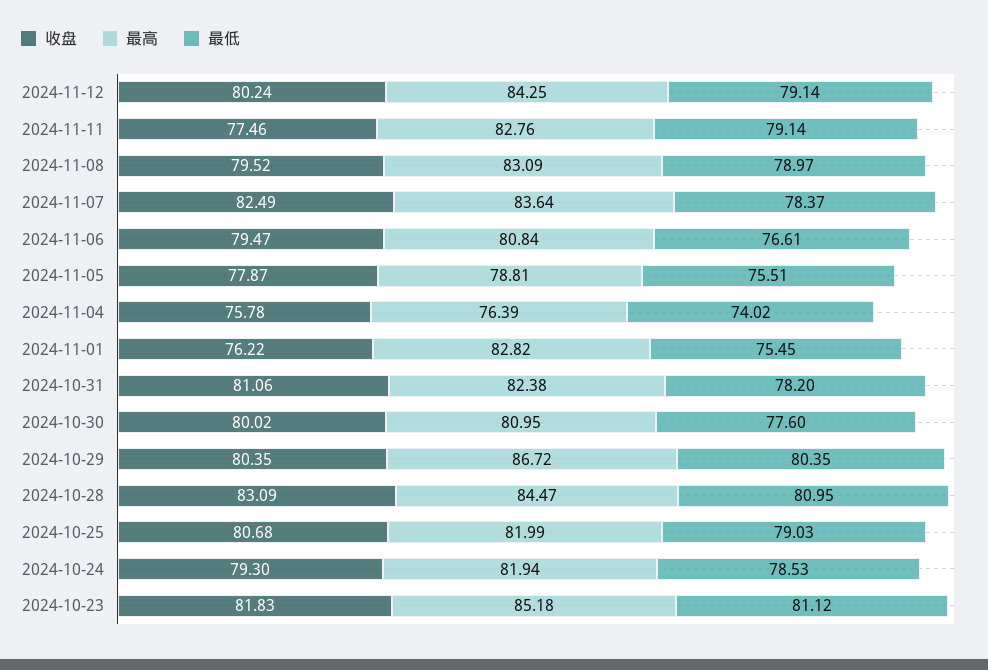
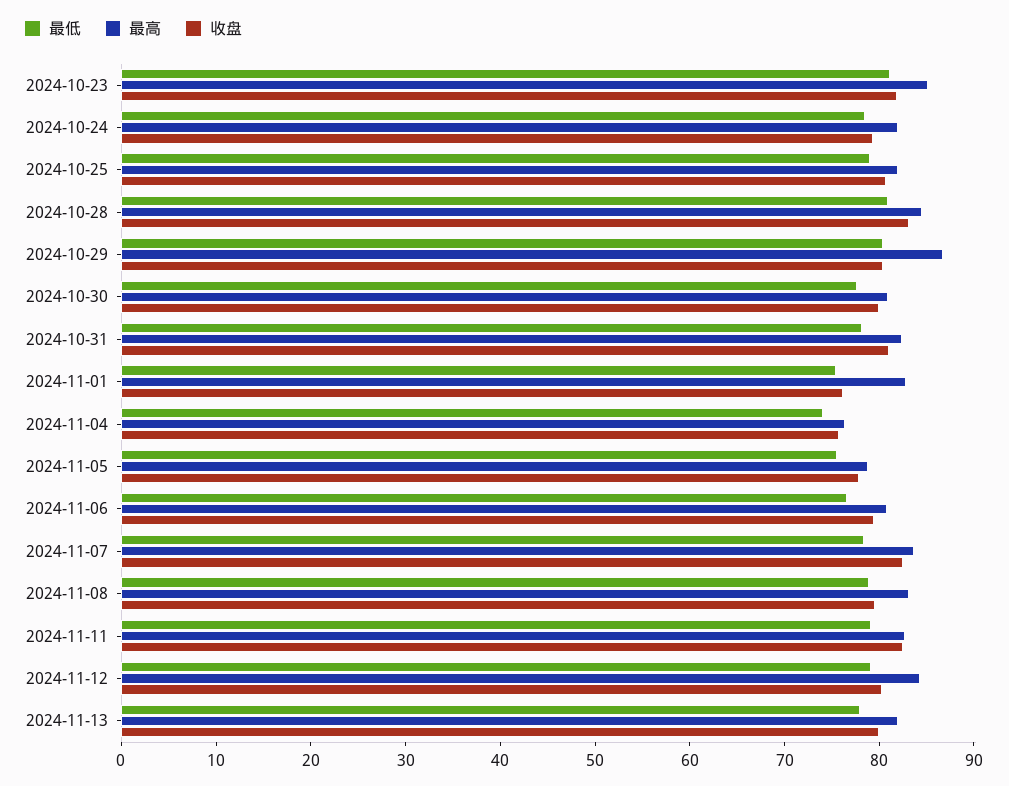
收盘, 2024-11-11: 77.46 -> 82
最低, 2024-11-13: none -> 78
最高, 2024-11-13: none -> 82
收盘, 2024-11-13: none -> 80

